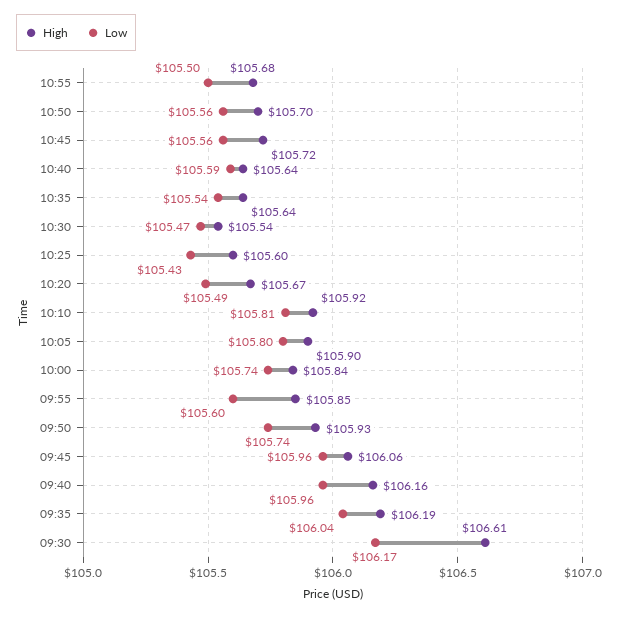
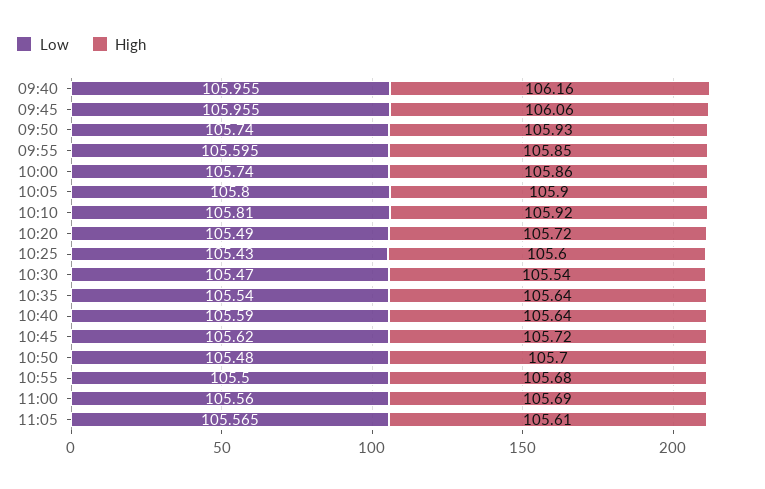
Low, 10:50: 105.56 -> 105.48
Low, 10:45: 105.56 -> 105.62
High, 10:20: 105.67 -> 105.72
High, 10:00: 105.84 -> 105.86
High, 09:35: 106.19 -> none
Low, 09:35: 106.04 -> none
High, 09:30: 106.61 -> none
Low, 09:30: 106.17 -> none
Low, 11:00: none -> 105.56
High, 11:00: none -> 105.69
Low, 11:05: none -> 105.565
High, 11:05: none -> 105.61

